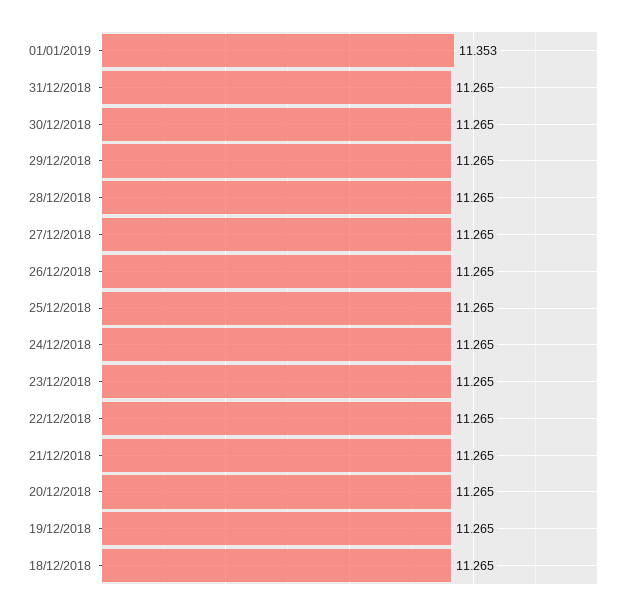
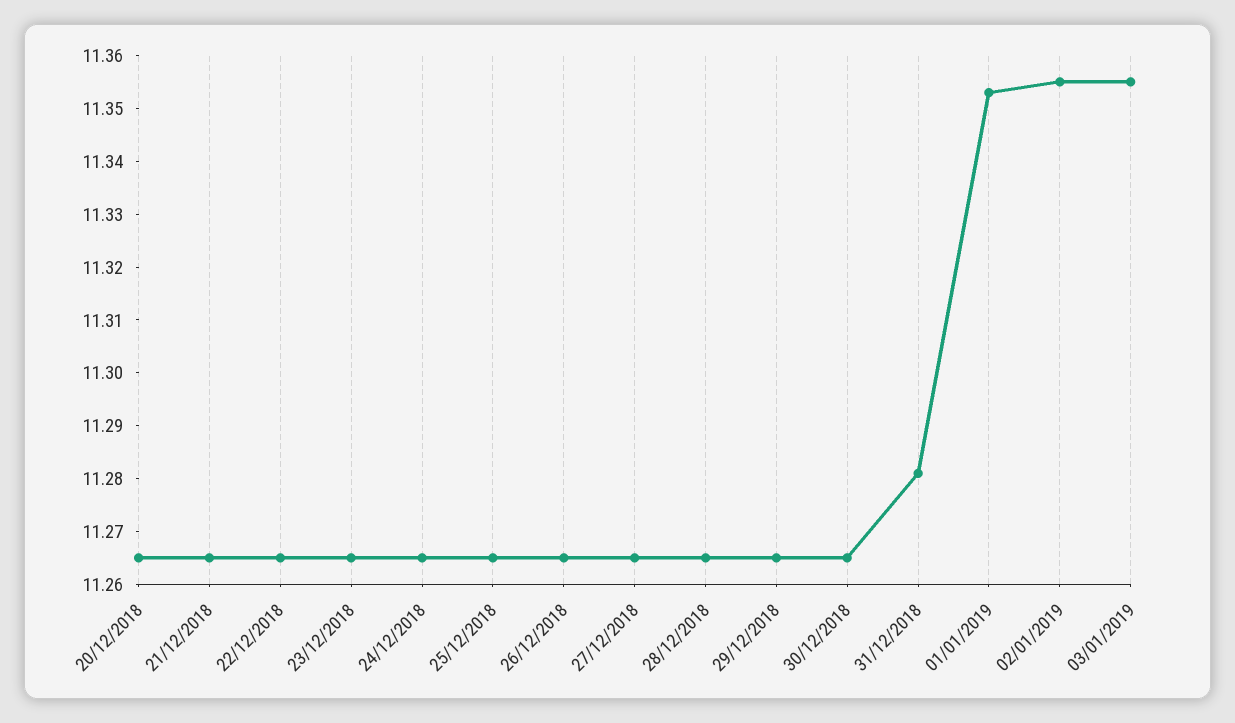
31/12/2018: 11.265 -> 11.28
19/12/2018: 11.265 -> none
18/12/2018: 11.265 -> none
02/01/2019: none -> 11.355
03/01/2019: none -> 11.355

